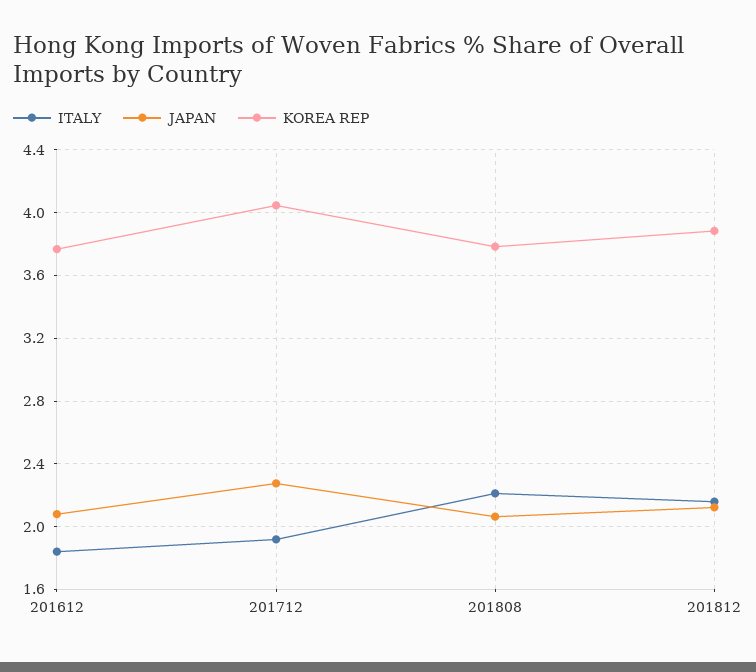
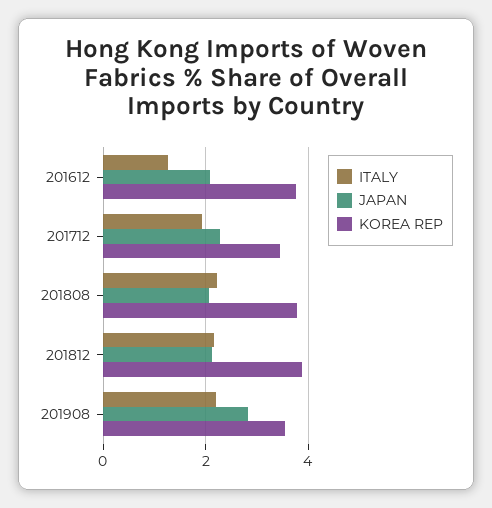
ITALY, 201612: 1.85 -> 1.2
KOREA REP, 201712: 4.05 -> 3.4
ITALY, 201908: none -> 2.2
JAPAN, 201908: none -> 2.8
KOREA REP, 201908: none -> 3.6

